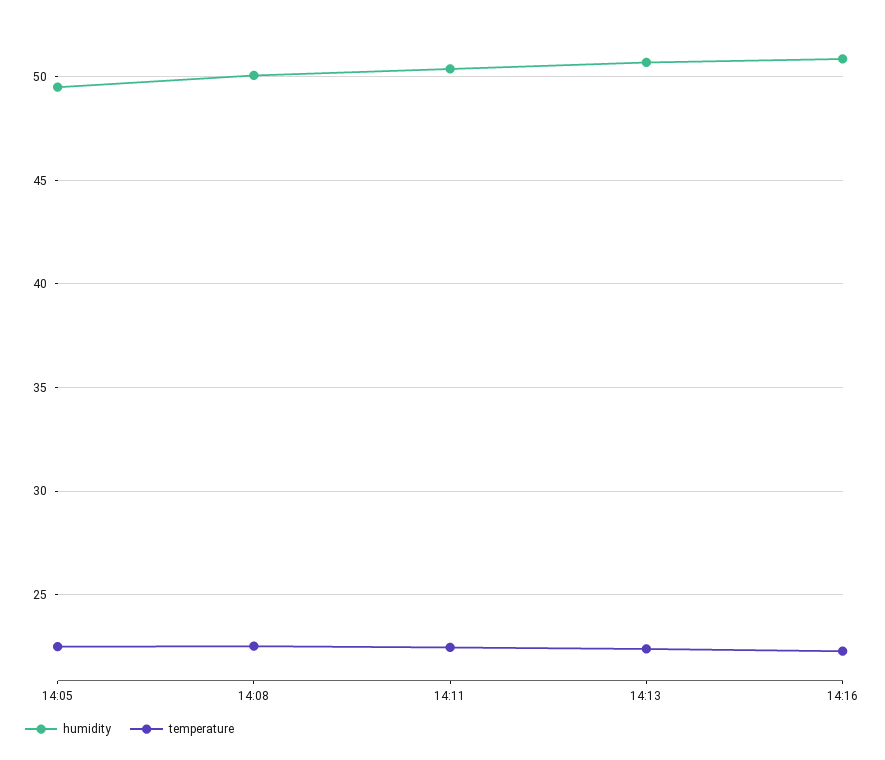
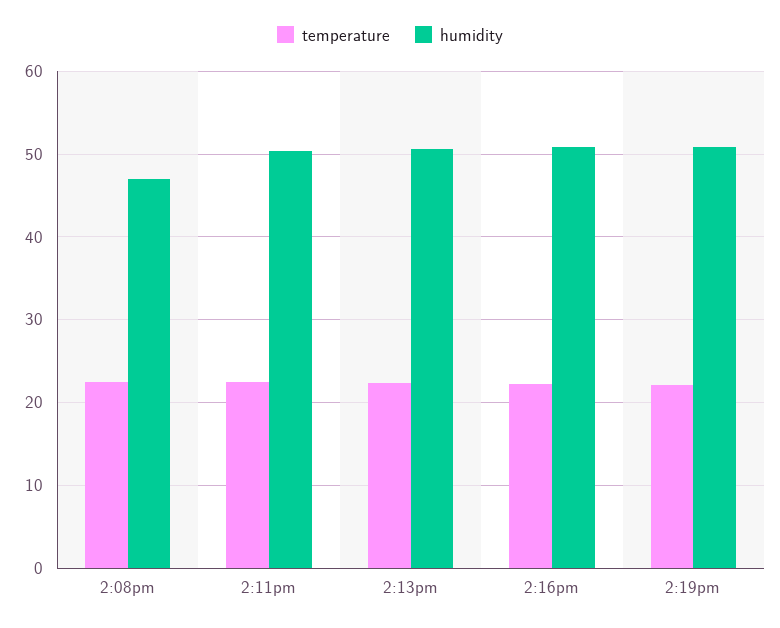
humidity, 14:05: 49.5 -> none
temperature, 14:05: 22.5 -> none
humidity, 14:08: 50 -> 47
temperature, 2:19pm: none -> 22
humidity, 2:19pm: none -> 51

